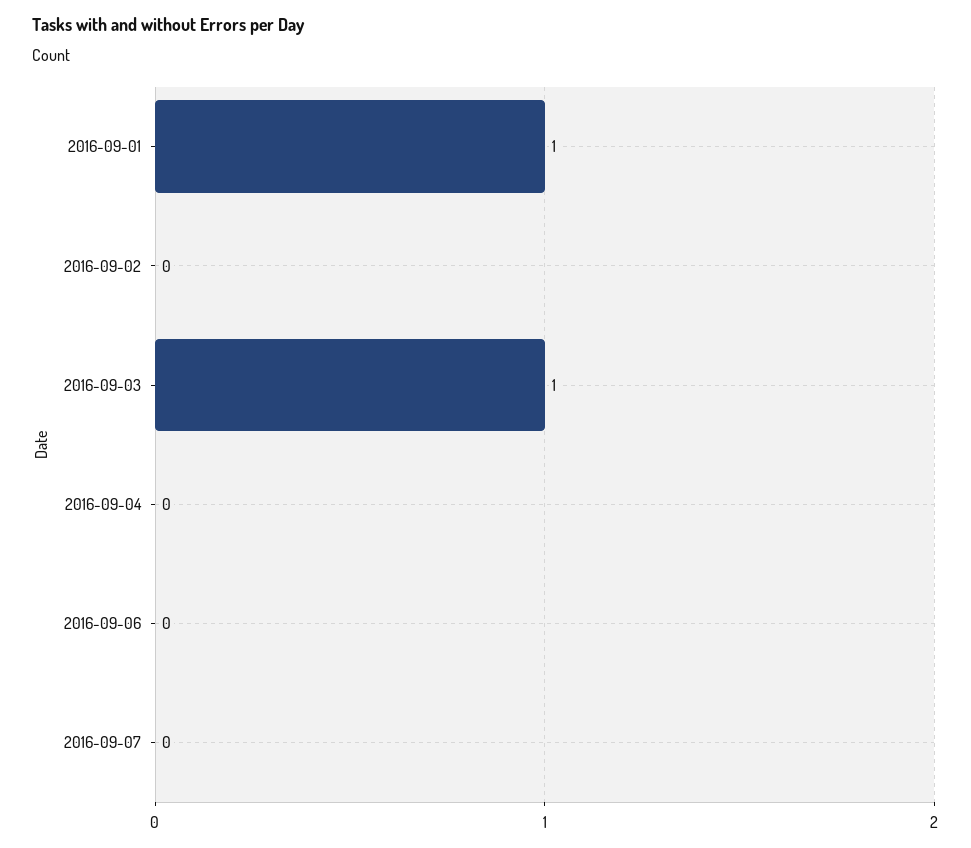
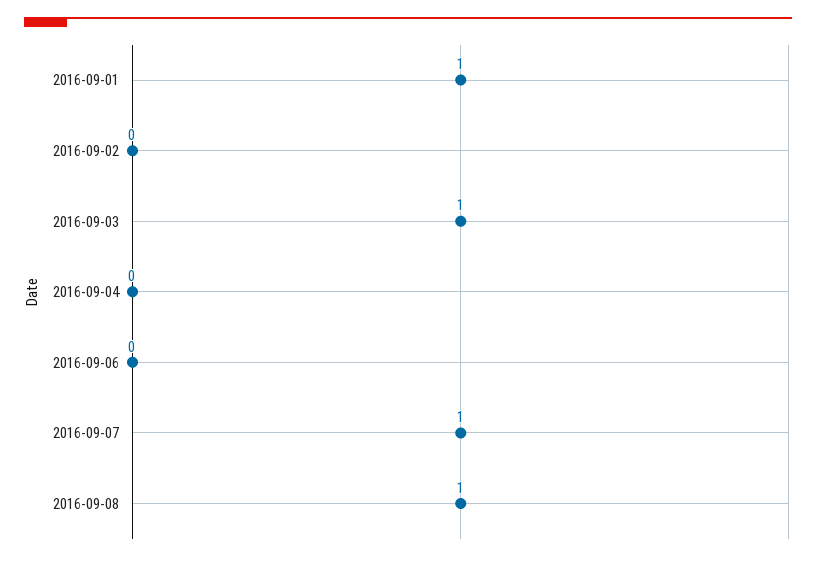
2016-09-07: 0 -> 1
2016-09-08: none -> 1

